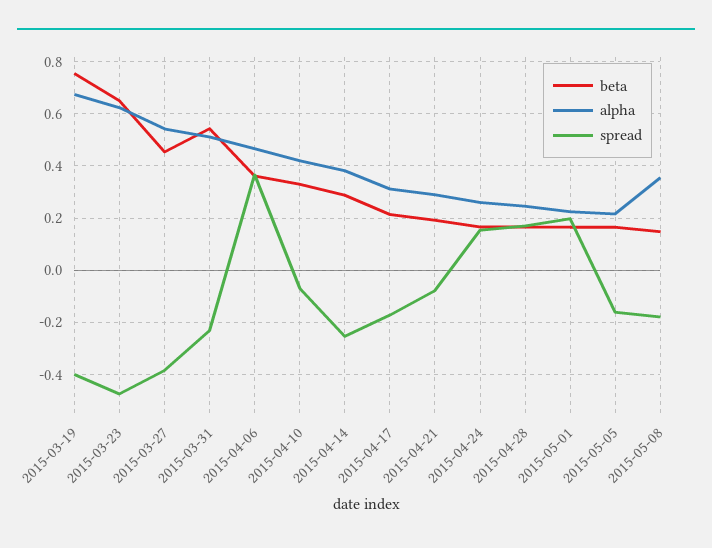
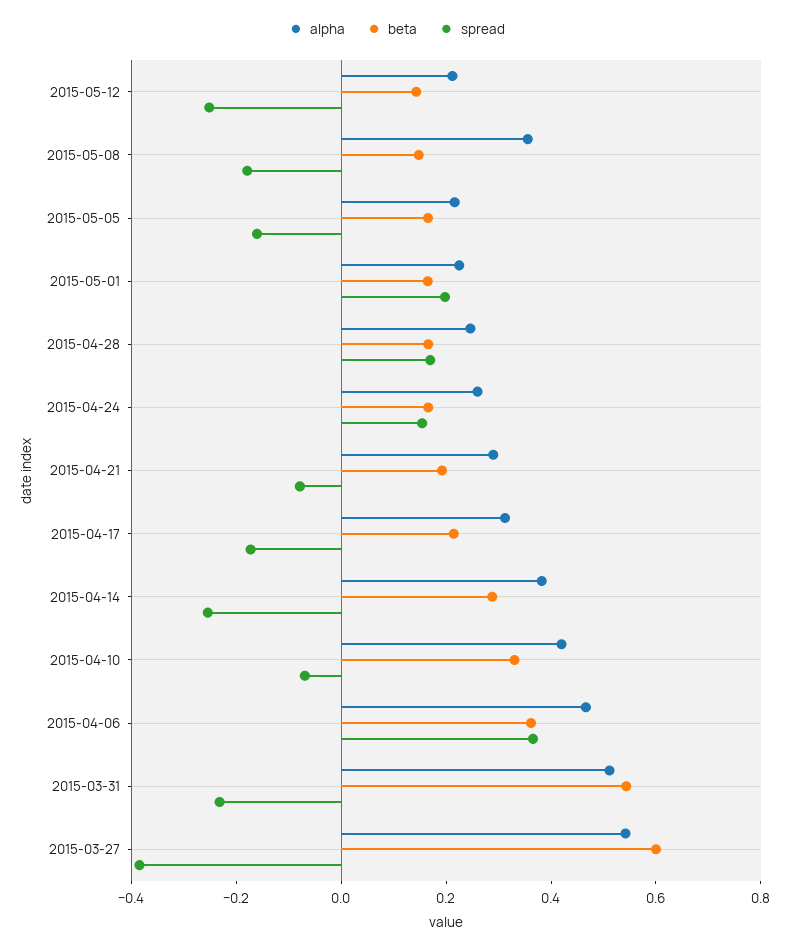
beta, 2015-03-19: 0.75 -> none
alpha, 2015-03-19: 0.675 -> none
spread, 2015-03-19: -0.4 -> none
beta, 2015-03-23: 0.65 -> none
alpha, 2015-03-23: 0.625 -> none
spread, 2015-03-23: -0.475 -> none
beta, 2015-03-27: 0.45 -> 0.6
alpha, 2015-05-12: none -> 0.2
beta, 2015-05-12: none -> 0.15
spread, 2015-05-12: none -> -0.25

